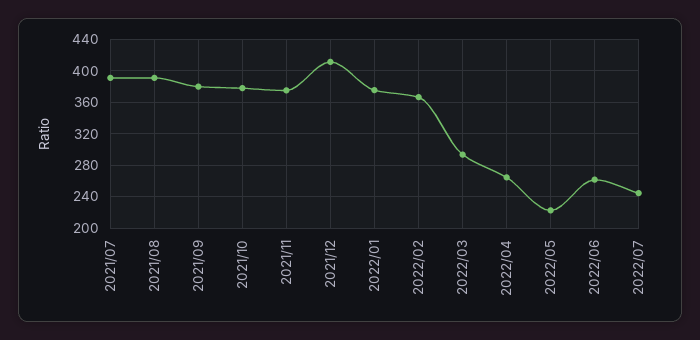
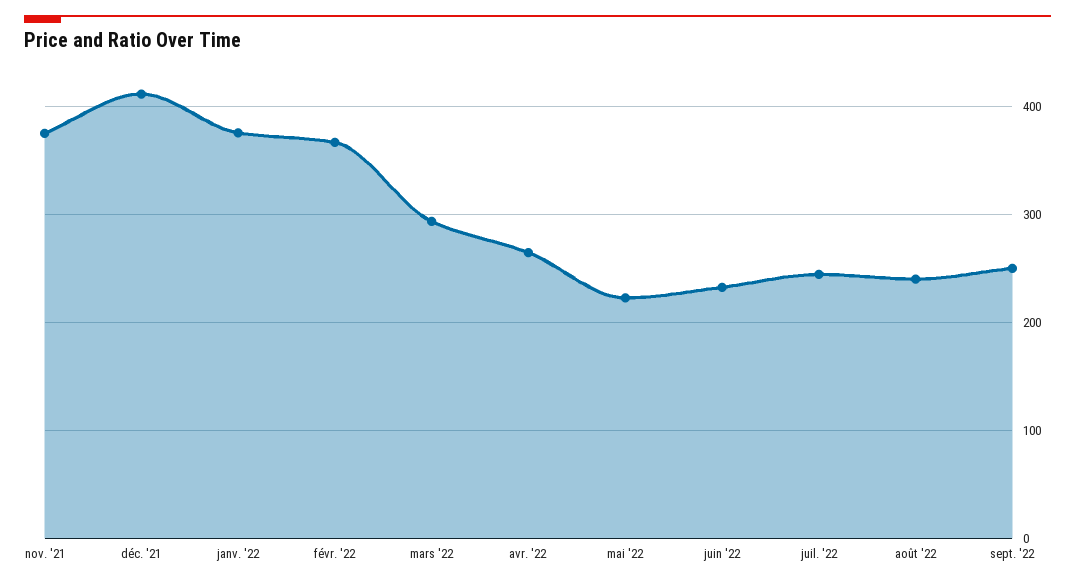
2021/07: 390 -> none
2021/08: 390 -> none
2021/09: 380 -> none
2021/10: 380 -> none
2022/06: 260 -> 230
août '22: none -> 240
sept. '22: none -> 250

